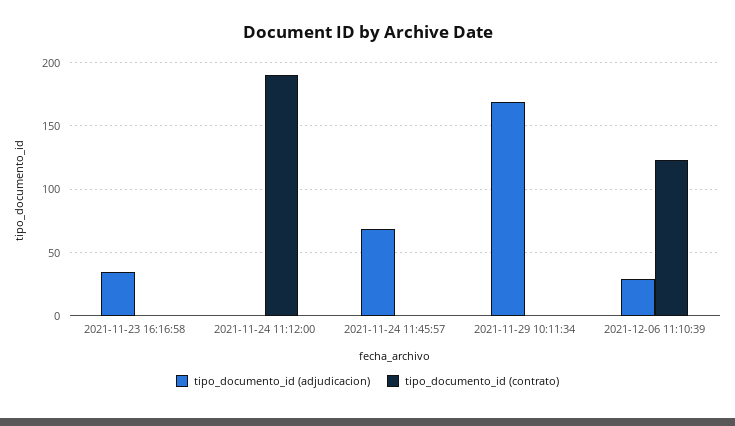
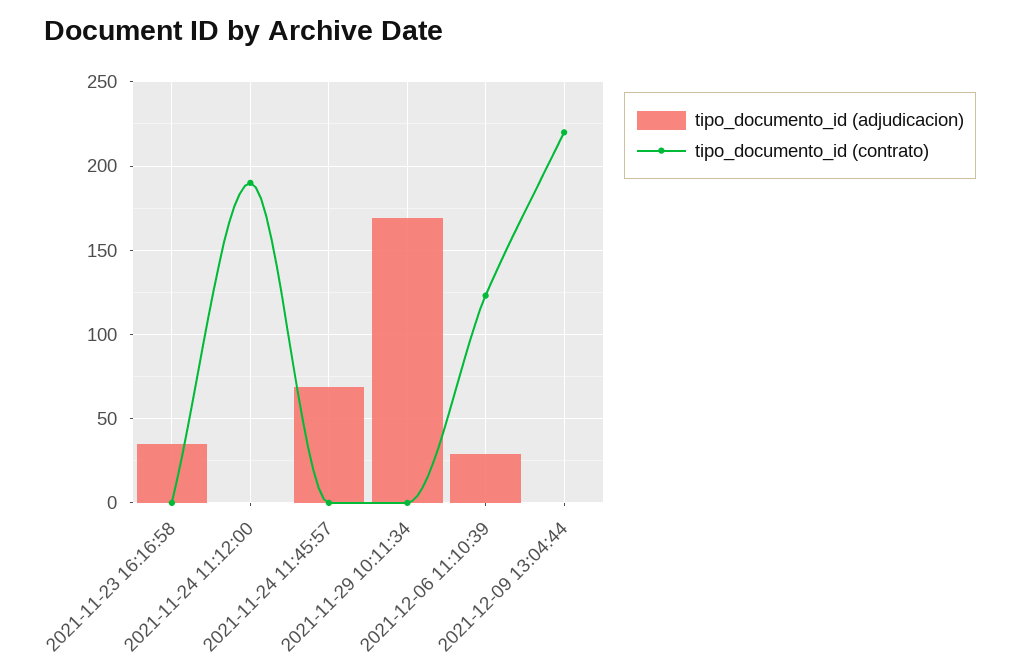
tipo_documento_id (adjudicacion), 2021-12-09 13:04:44: none -> 0
tipo_documento_id (contrato), 2021-12-09 13:04:44: none -> 220

